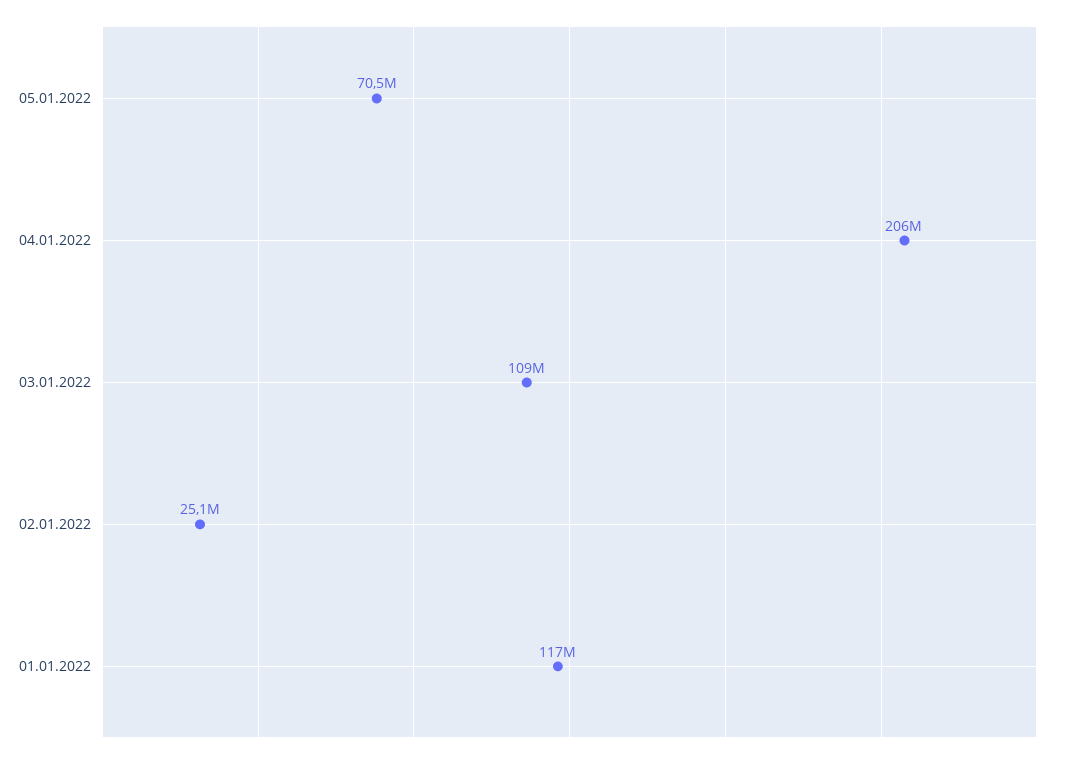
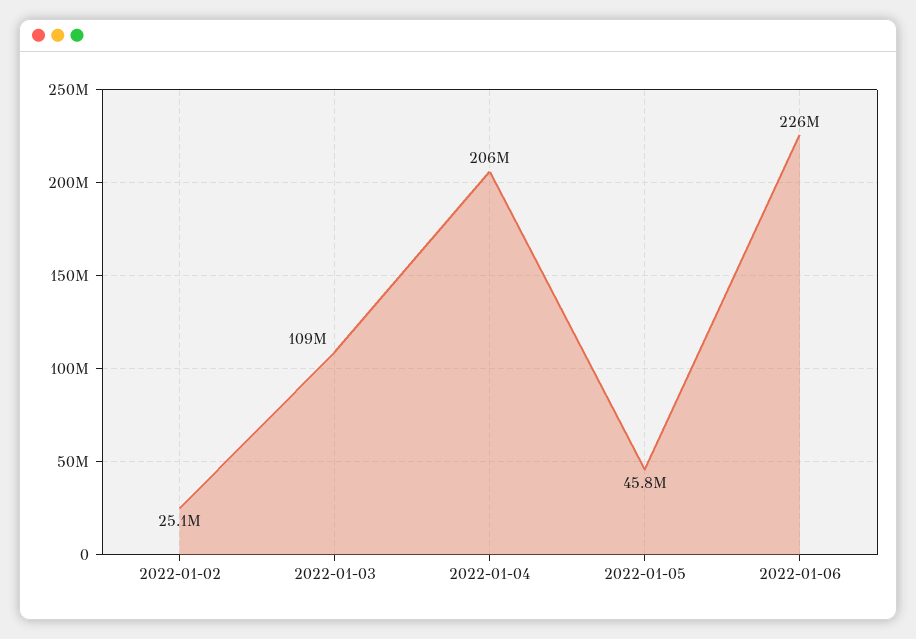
05.01.2022: 70500000 -> 45800000
01.01.2022: 117000000 -> none
2022-01-06: none -> 226000000

